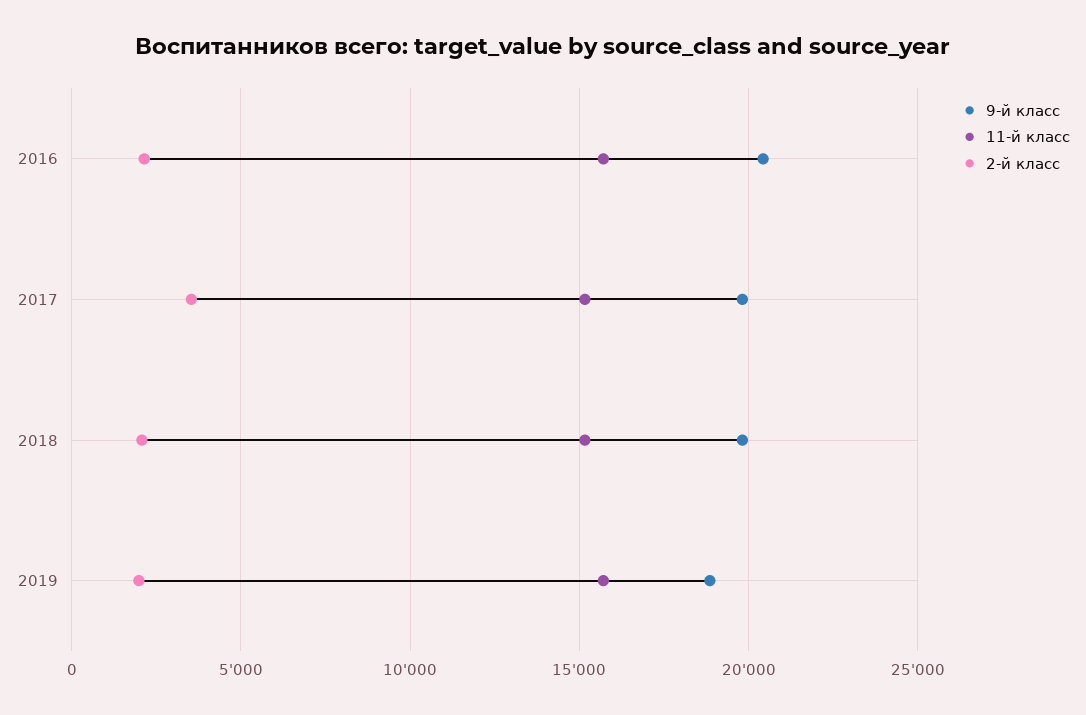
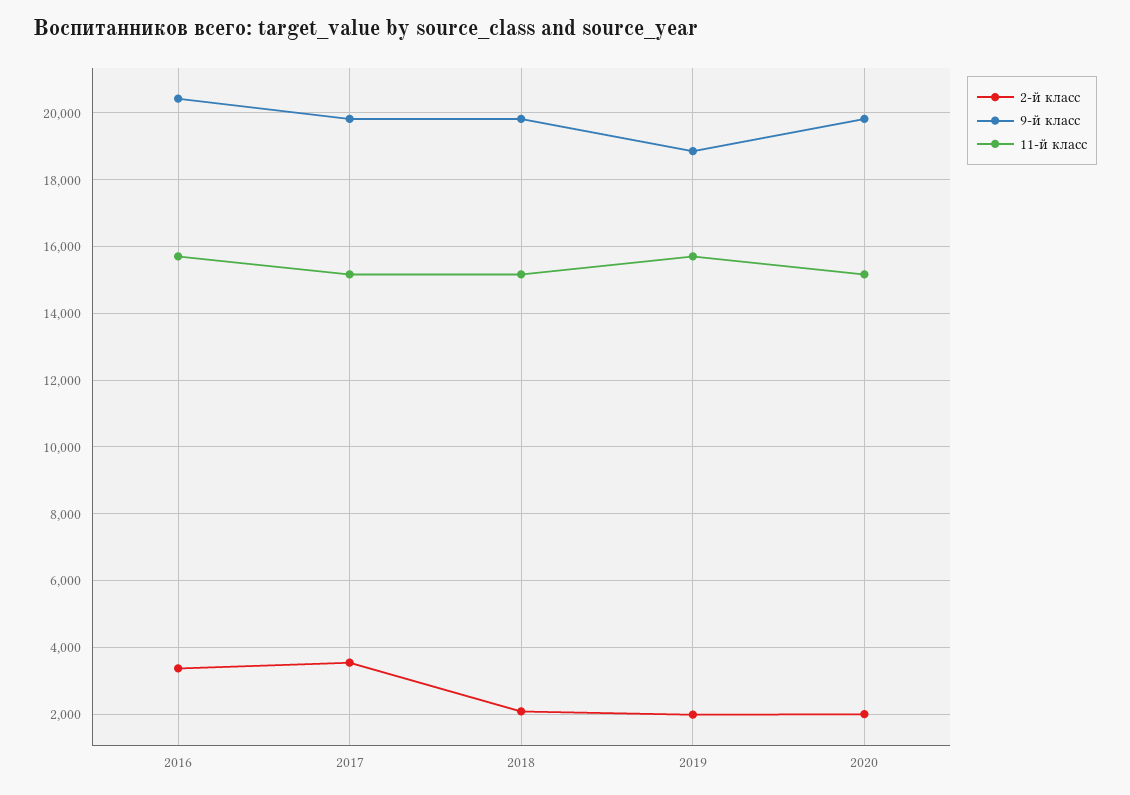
2-й класс, 2016: 2000 -> 3400
2-й класс, 2020: none -> 2000
9-й класс, 2020: none -> 19800
11-й класс, 2020: none -> 15200

